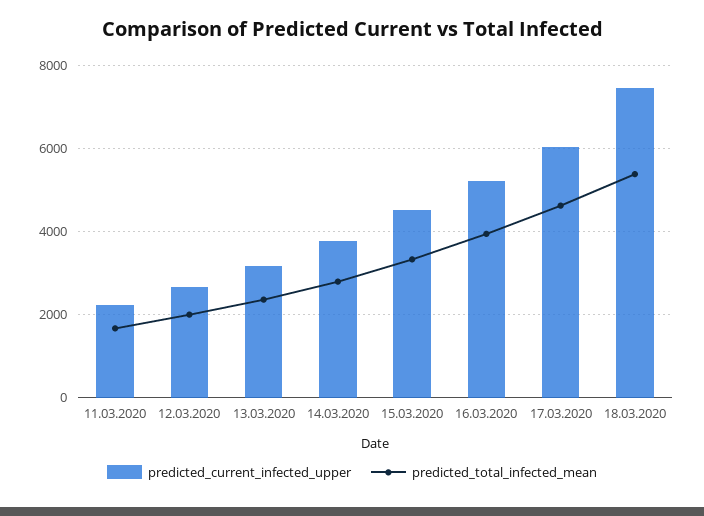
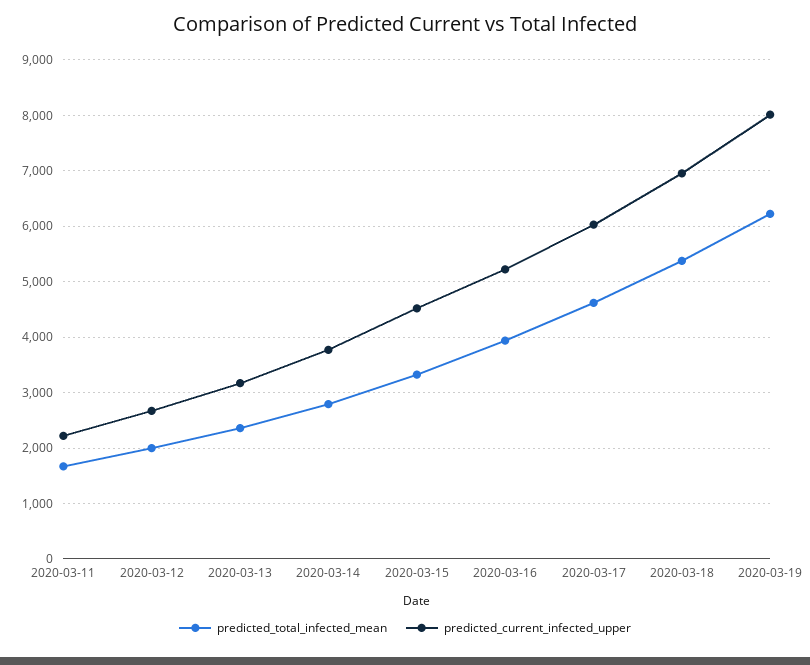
predicted_current_infected_upper, 18.03.2020: 7400 -> 7000
predicted_total_infected_mean, 2020-03-19: none -> 6200
predicted_current_infected_upper, 2020-03-19: none -> 8000

